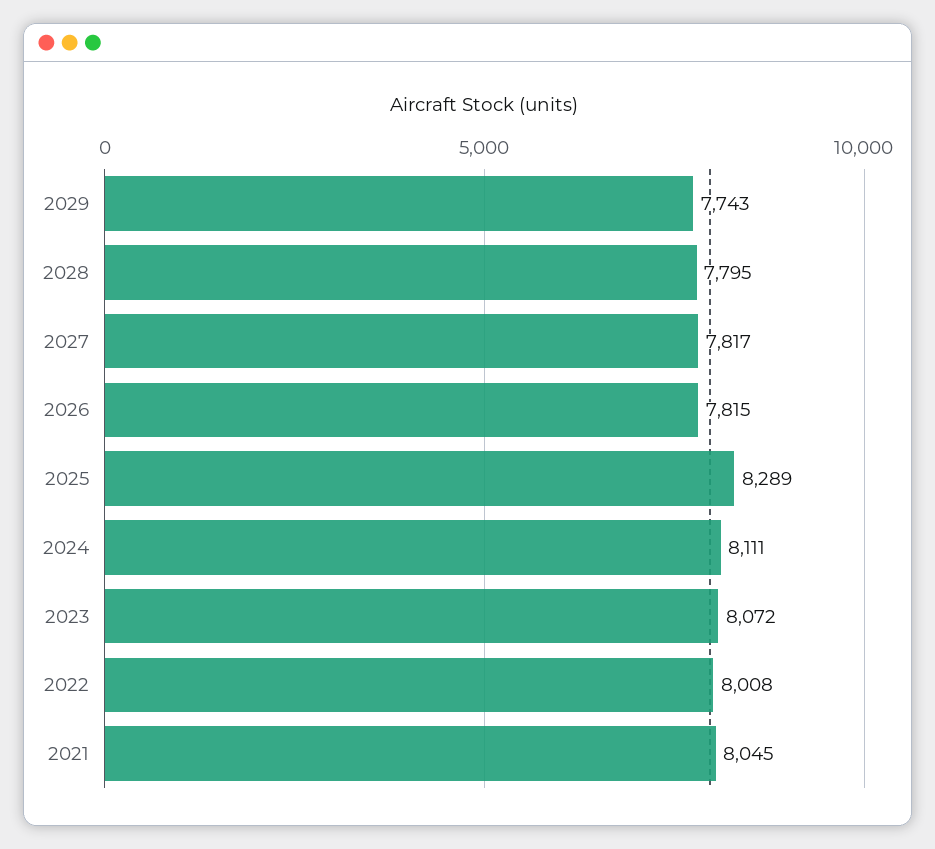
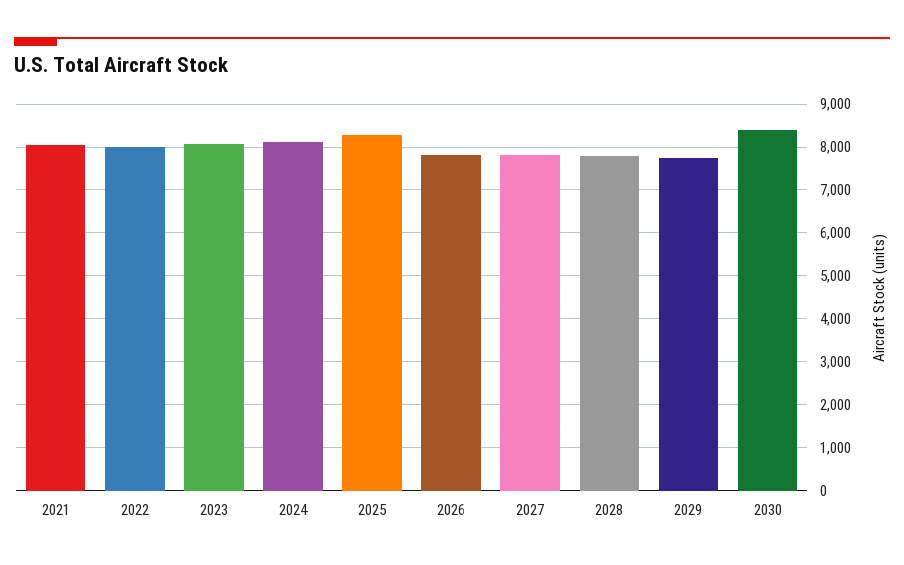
2030: none -> 8400

